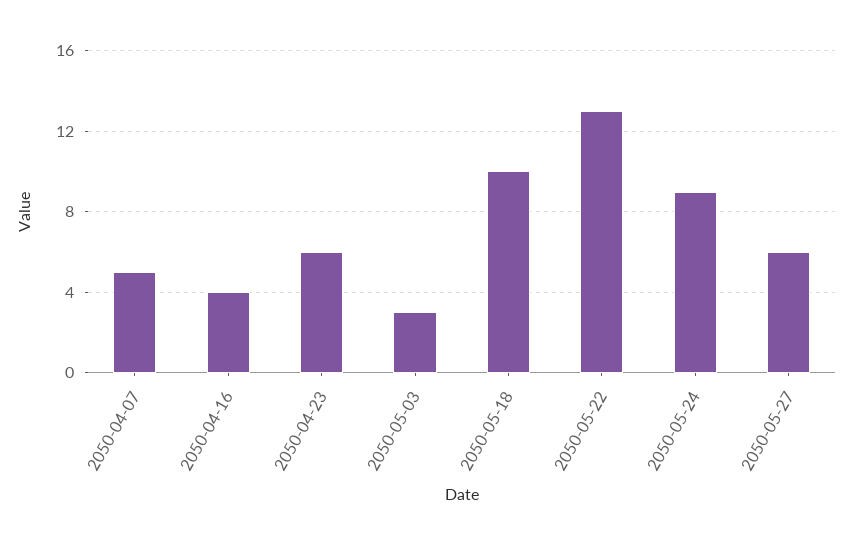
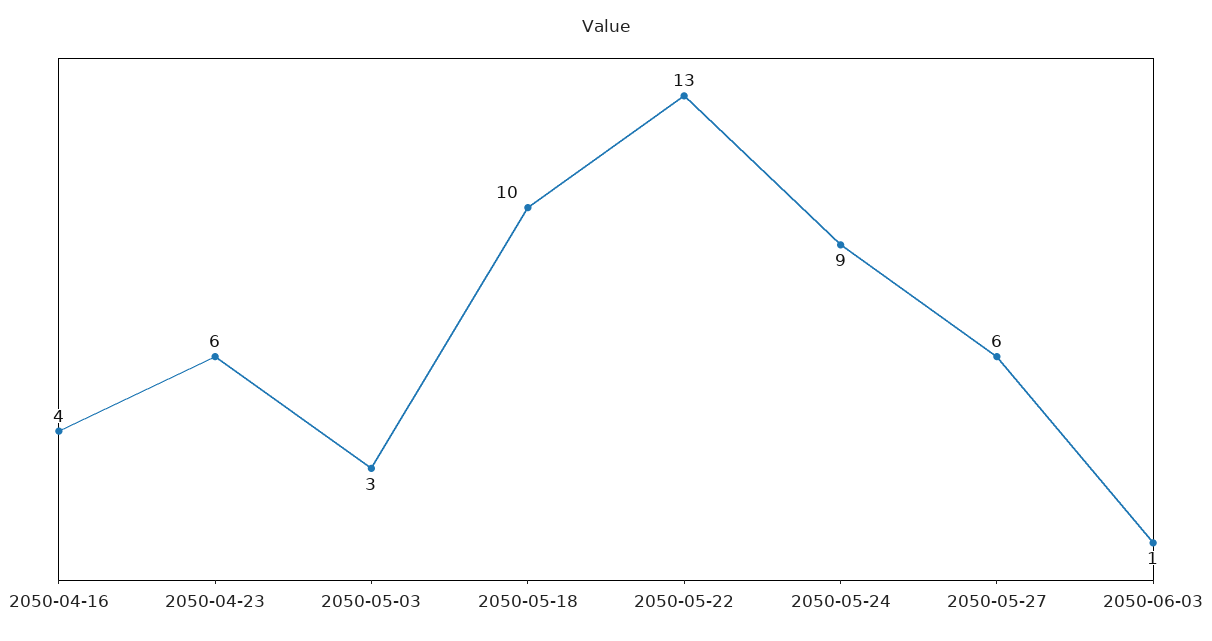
2050-04-07: 5 -> none
2050-06-03: none -> 1

